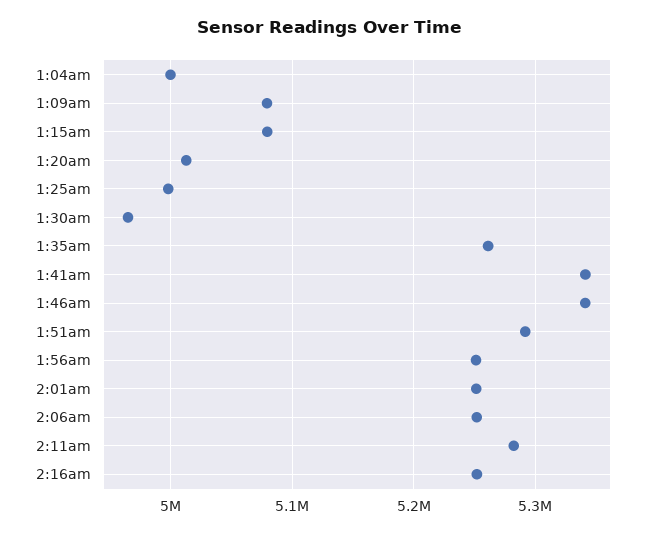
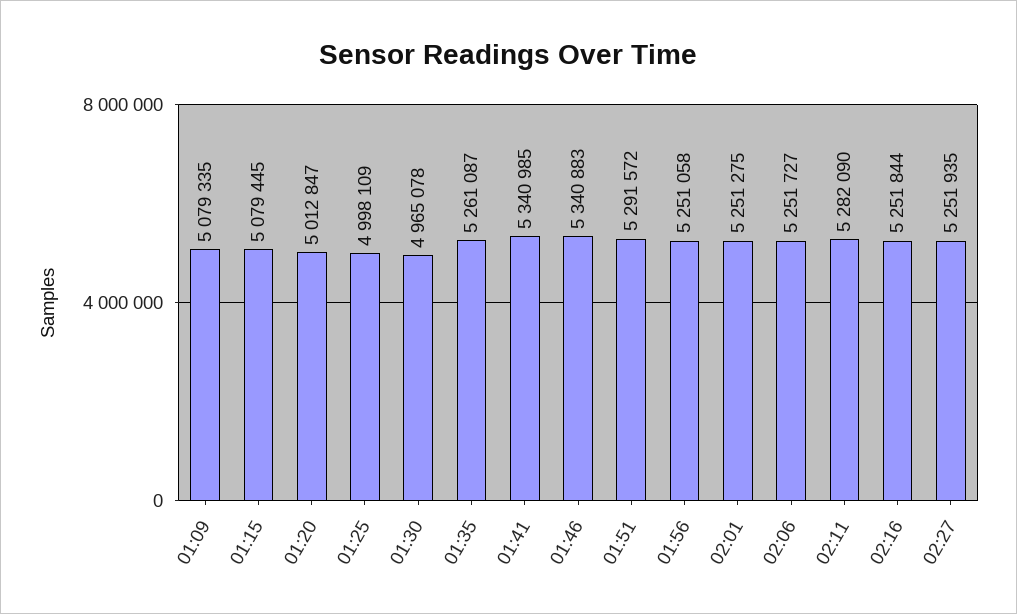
1:04am: 5000000 -> none
02:27: none -> 5251935

